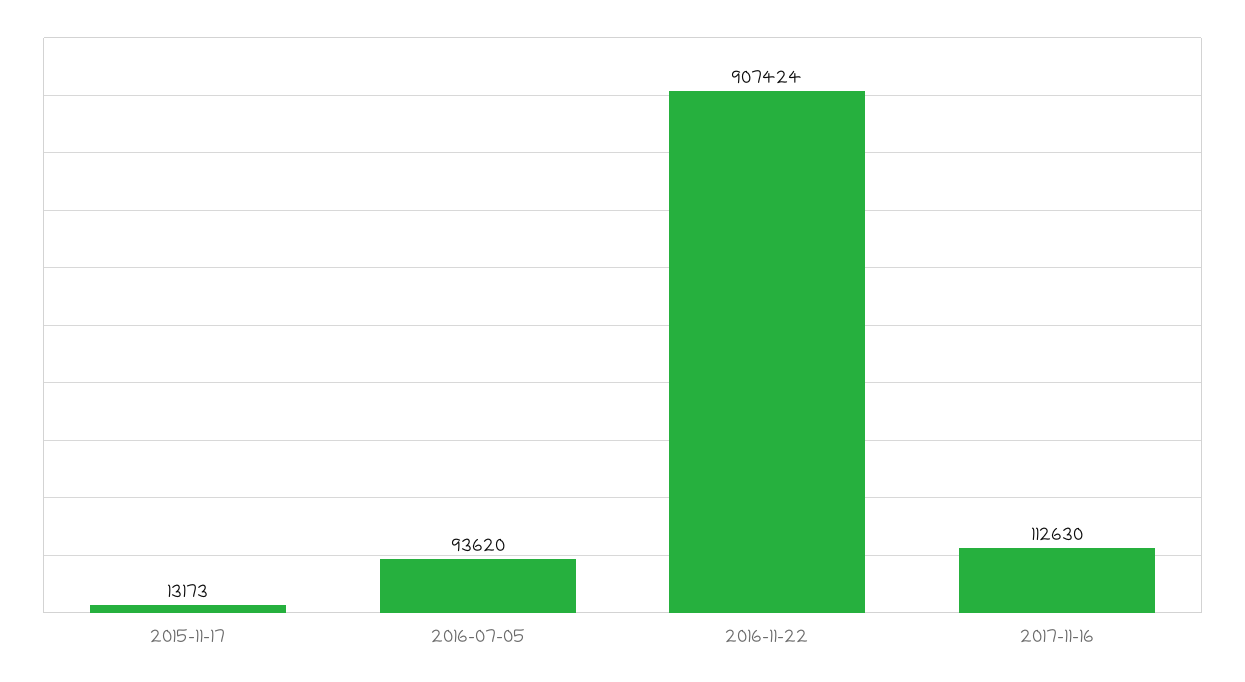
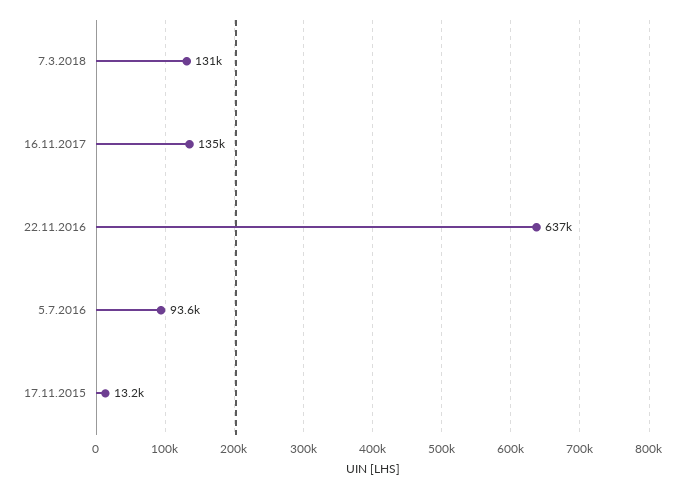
2016-11-22: 907424 -> 637000
2017-11-16: 112630 -> 135000
7.3.2018: none -> 131000

